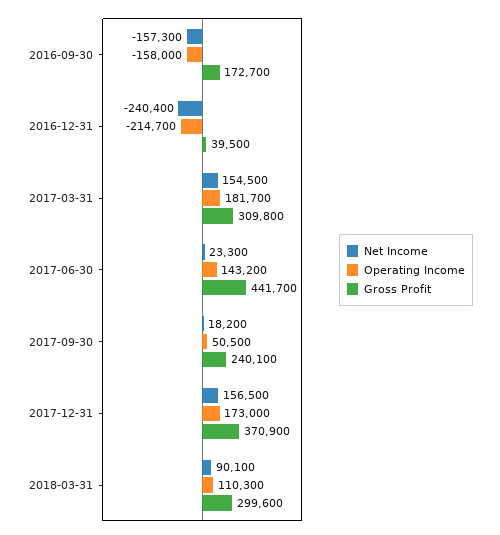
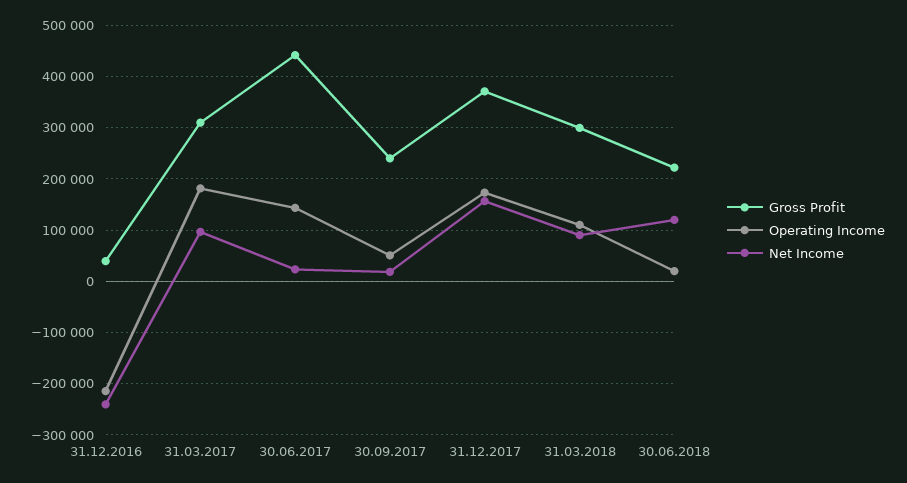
Net Income, 2016-09-30: -157300 -> none
Operating Income, 2016-09-30: -158000 -> none
Gross Profit, 2016-09-30: 172700 -> none
Net Income, 2017-03-31: 154500 -> 100000
Gross Profit, 30.06.2018: none -> 220000
Operating Income, 30.06.2018: none -> 20000
Net Income, 30.06.2018: none -> 120000

